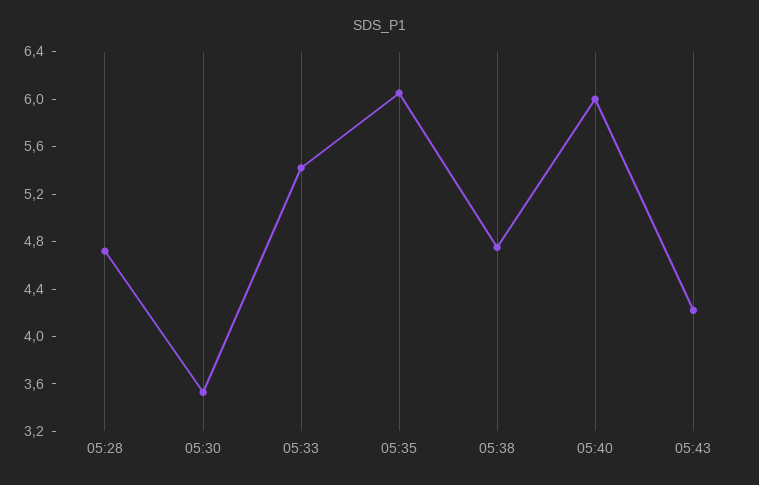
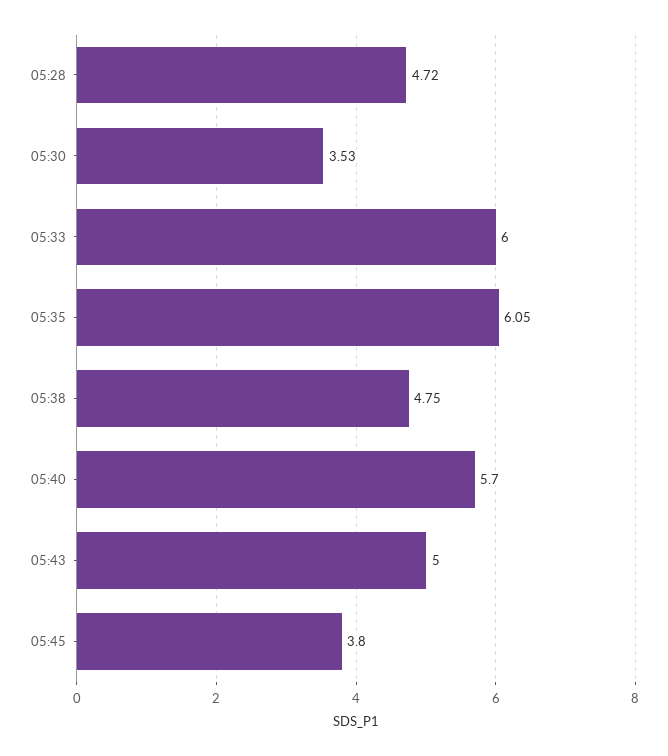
05:33: 5.4 -> 6
05:40: 6 -> 5.7
05:43: 4.2 -> 5
05:45: none -> 3.8

